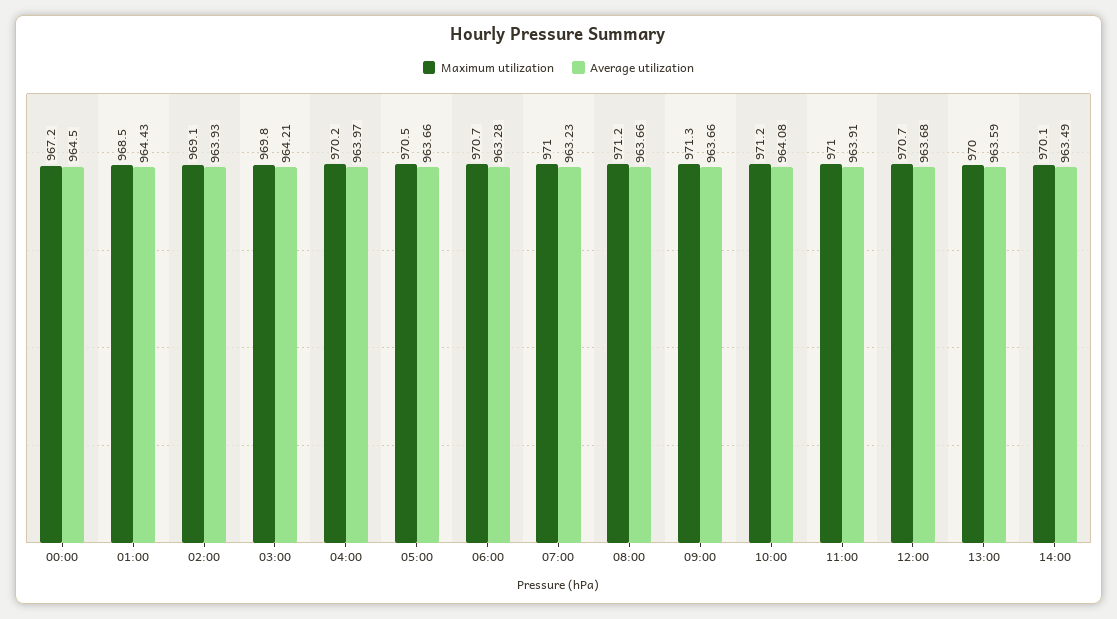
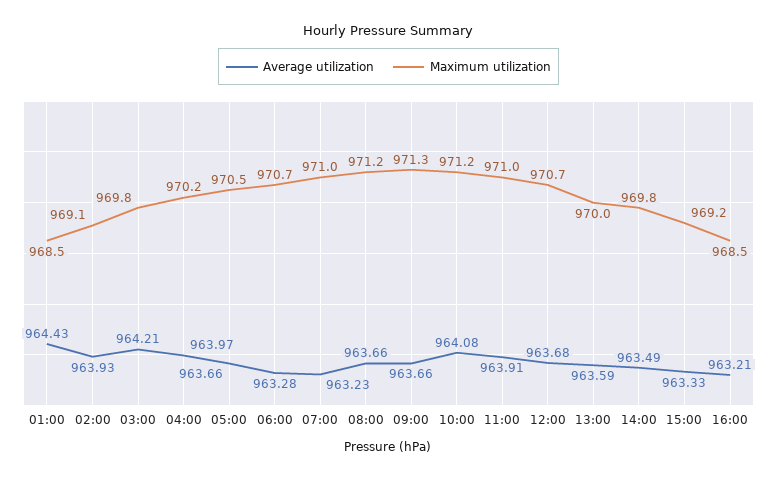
Maximum utilization, 00:00: 967.2 -> none
Average utilization, 00:00: 964.5 -> none
Maximum utilization, 14:00: 970.1 -> 969.8
Average utilization, 15:00: none -> 963.33
Maximum utilization, 15:00: none -> 969.2
Average utilization, 16:00: none -> 963.21
Maximum utilization, 16:00: none -> 968.5

